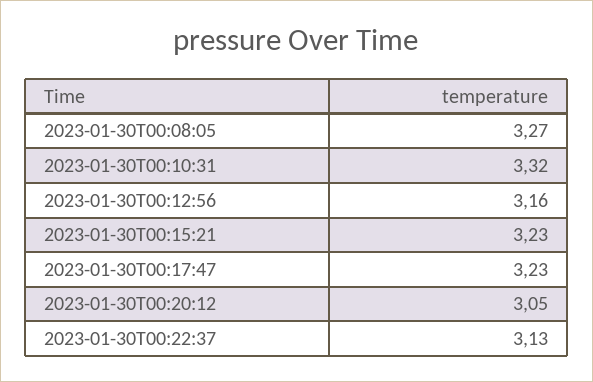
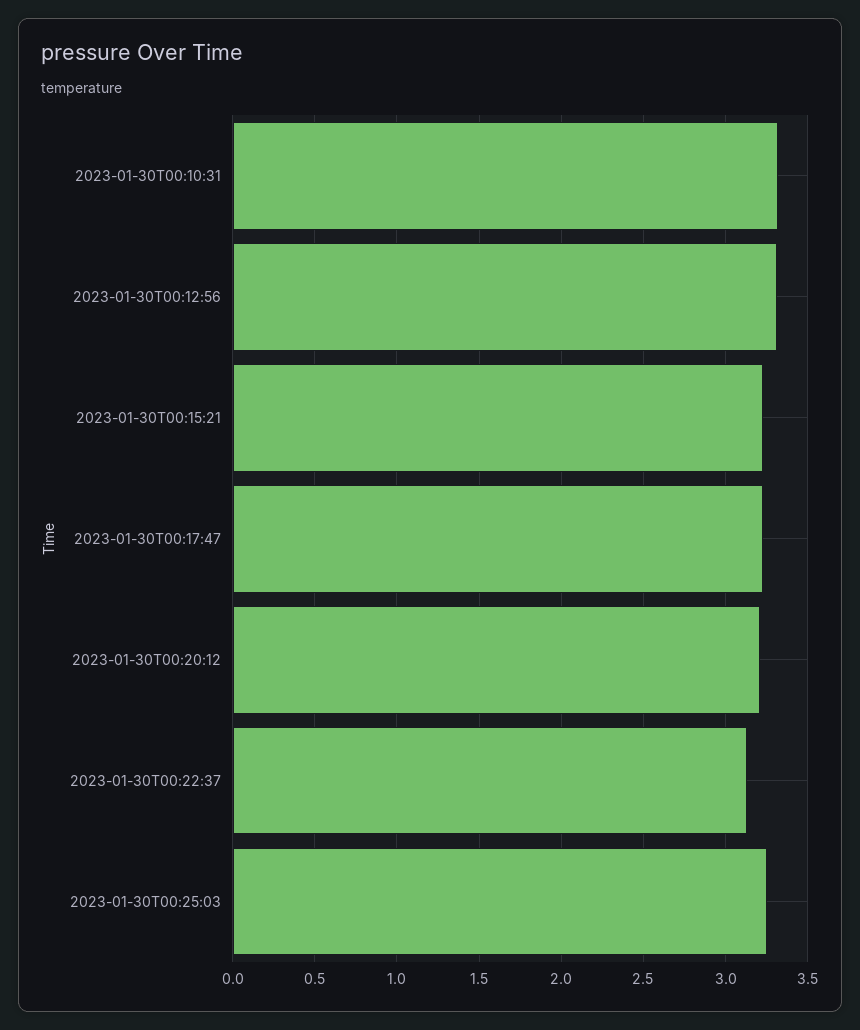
2023-01-30T00:08:05: 3.27 -> none
2023-01-30T00:12:56: 3.16 -> 3.3
2023-01-30T00:20:12: 3.05 -> 3.2
2023-01-30T00:25:03: none -> 3.25

